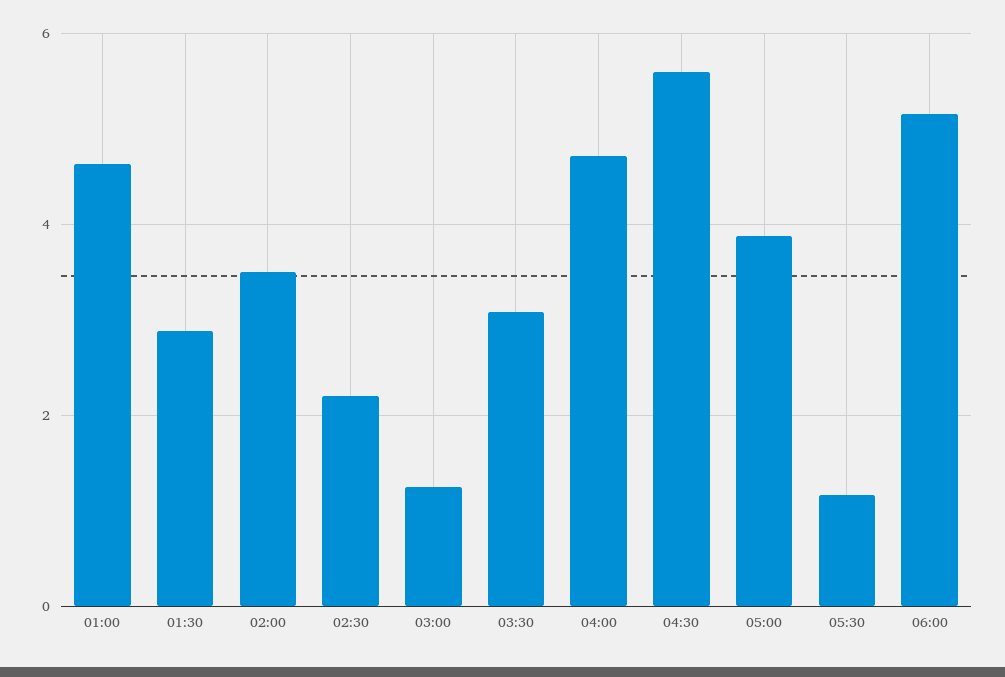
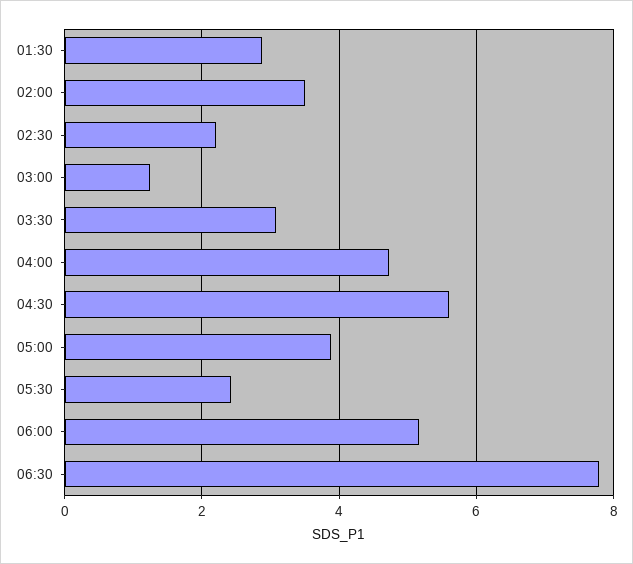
01:00: 4.6 -> none
05:30: 1.2 -> 2.4
06:30: none -> 7.8

